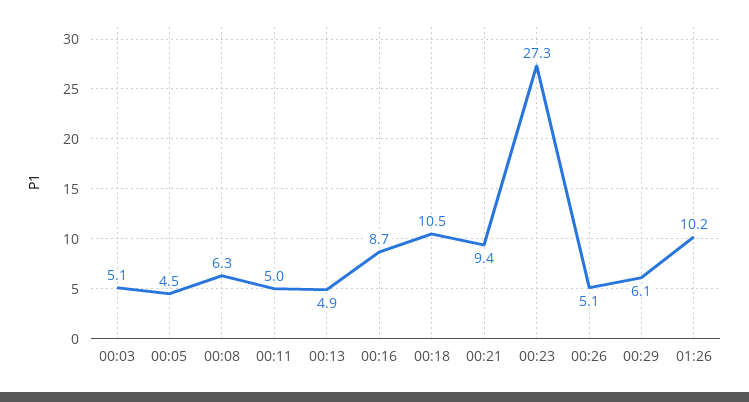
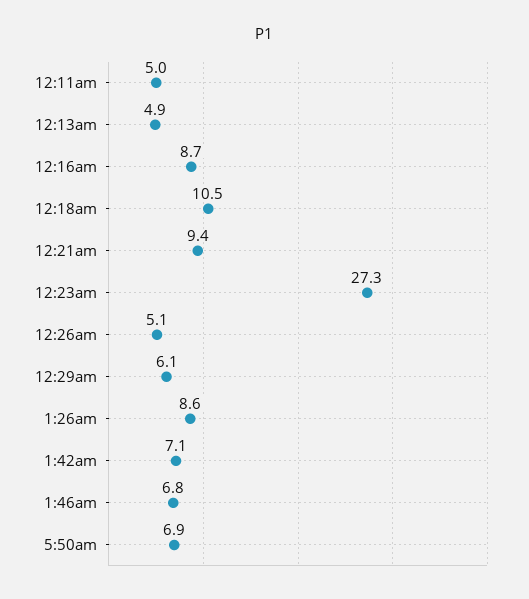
00:03: 5.1 -> none
00:05: 4.5 -> none
00:08: 6.3 -> none
01:26: 10.2 -> 8.6
1:42am: none -> 7.1
1:46am: none -> 6.8
5:50am: none -> 6.9

